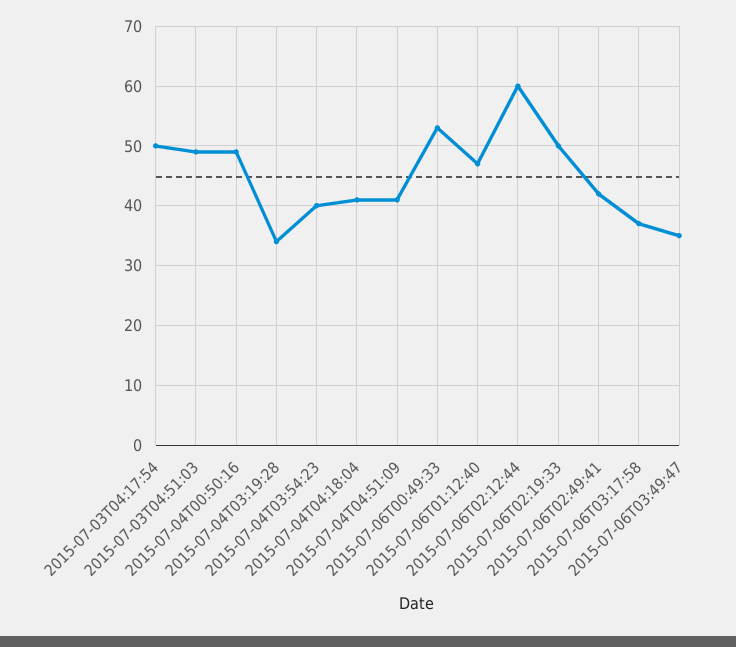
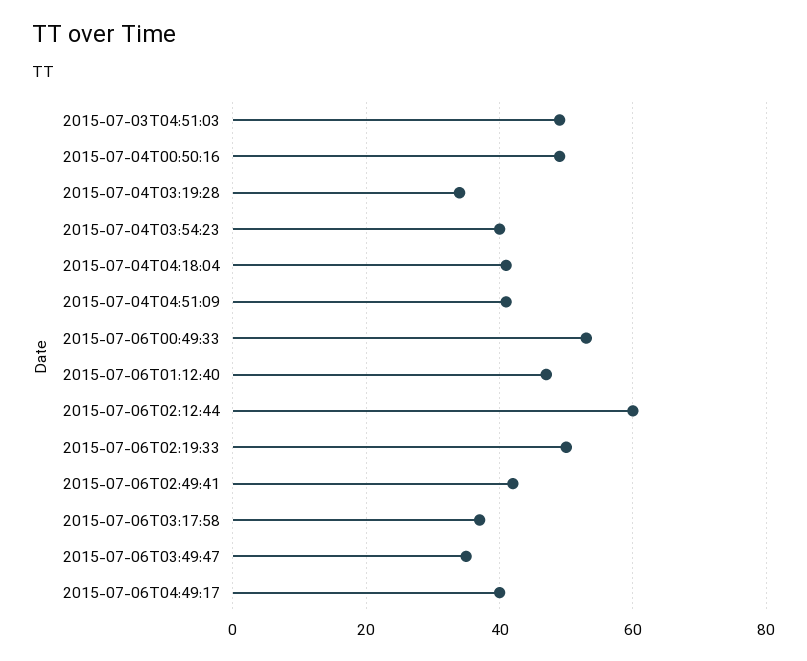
2015-07-03T04:17:54: 50 -> none
2015-07-06T04:49:17: none -> 40

